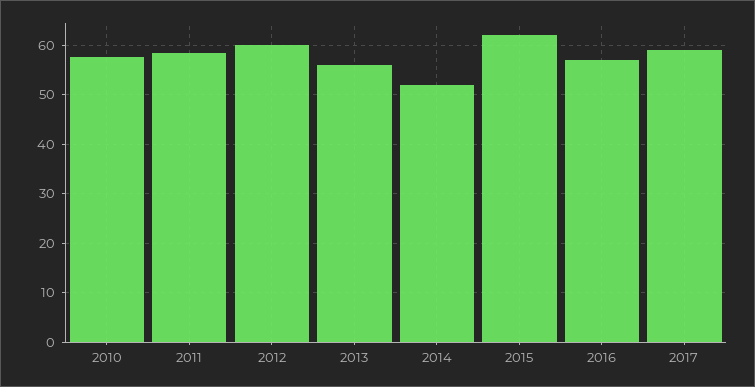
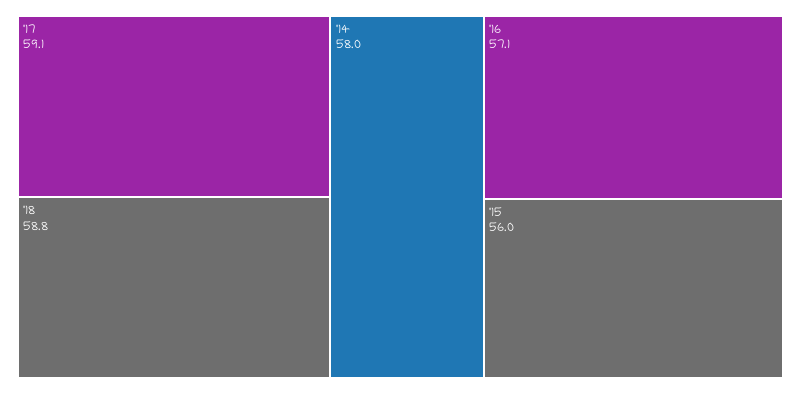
2010: 58 -> none
2011: 58 -> none
2012: 60 -> none
2013: 56 -> none
2014: 52 -> 58
2015: 62 -> 56
'18: none -> 58.8

